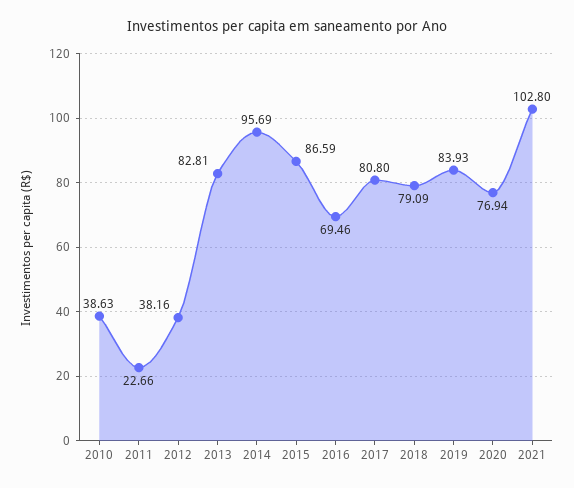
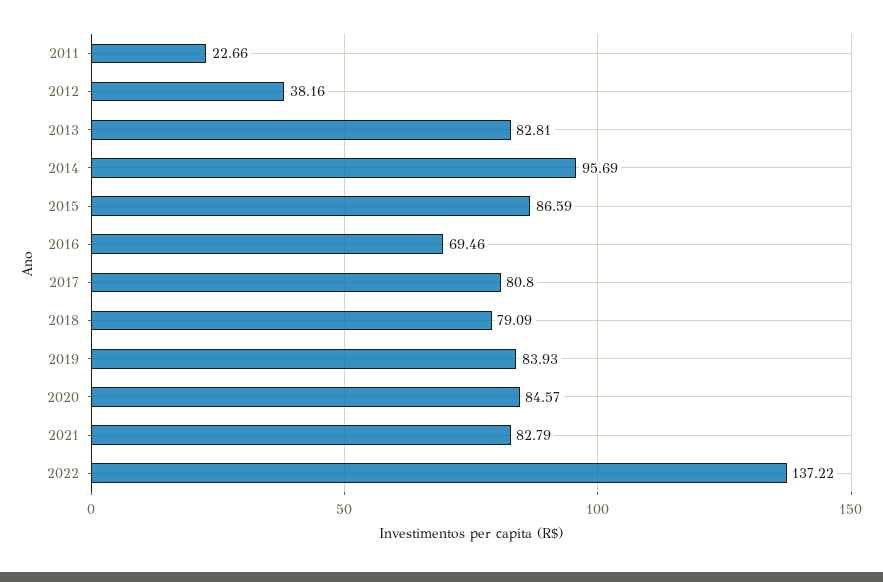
2010: 38.63 -> none
2020: 76.94 -> 84.57
2021: 102.8 -> 82.79
2022: none -> 137.22

